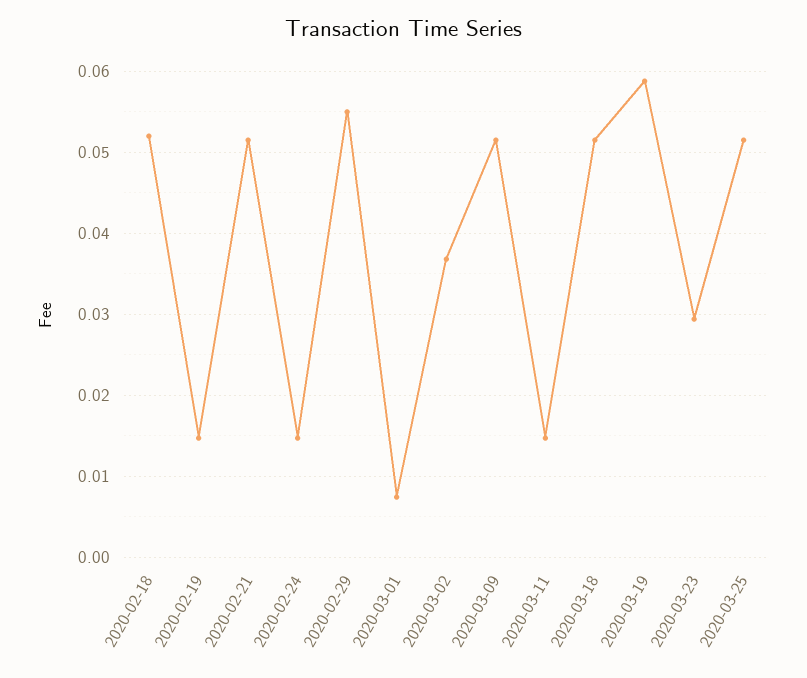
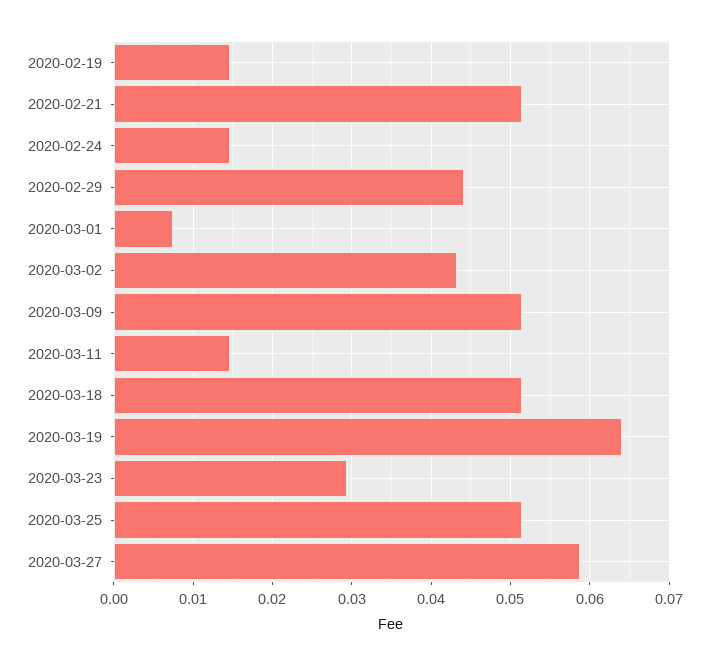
2020-02-18: 0.052 -> none
2020-02-29: 0.055 -> 0.044
2020-03-02: 0.037 -> 0.043
2020-03-19: 0.059 -> 0.064
2020-03-27: none -> 0.059

